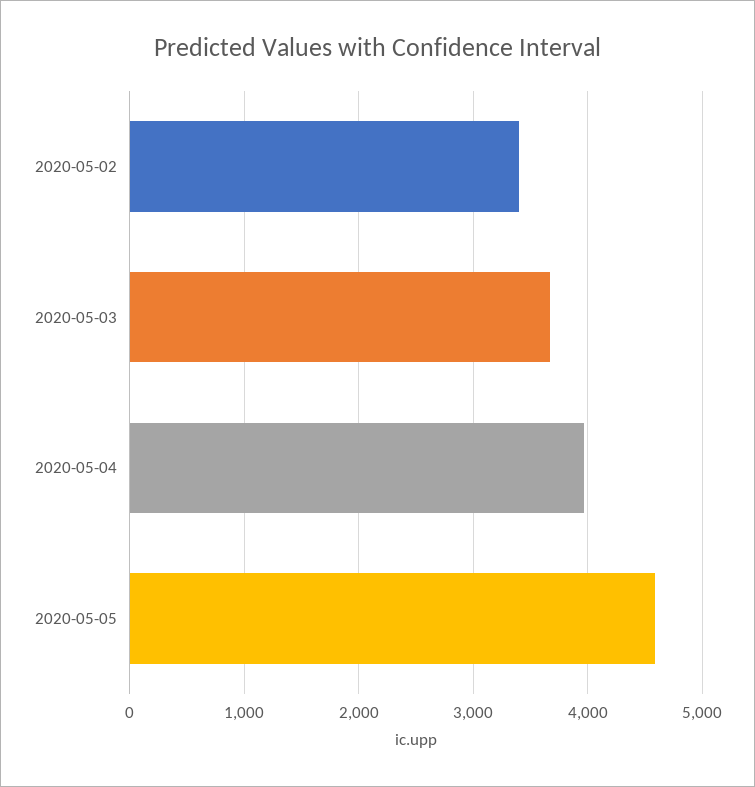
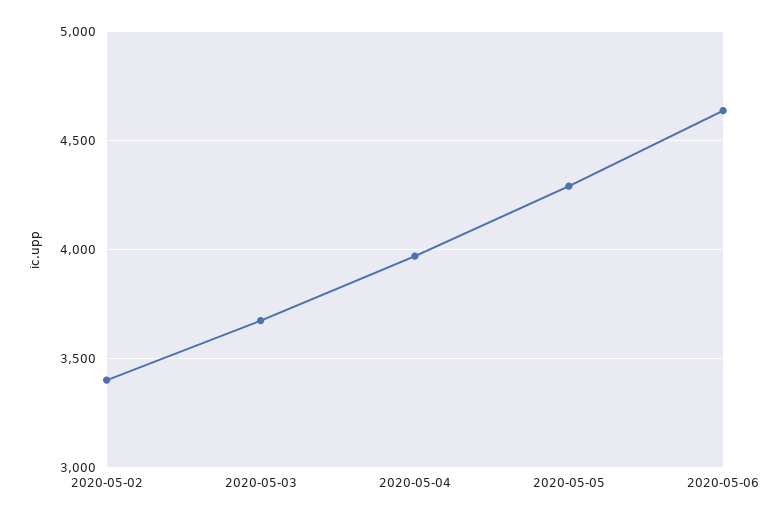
2020-05-05: 4600 -> 4300
2020-05-06: none -> 4650

